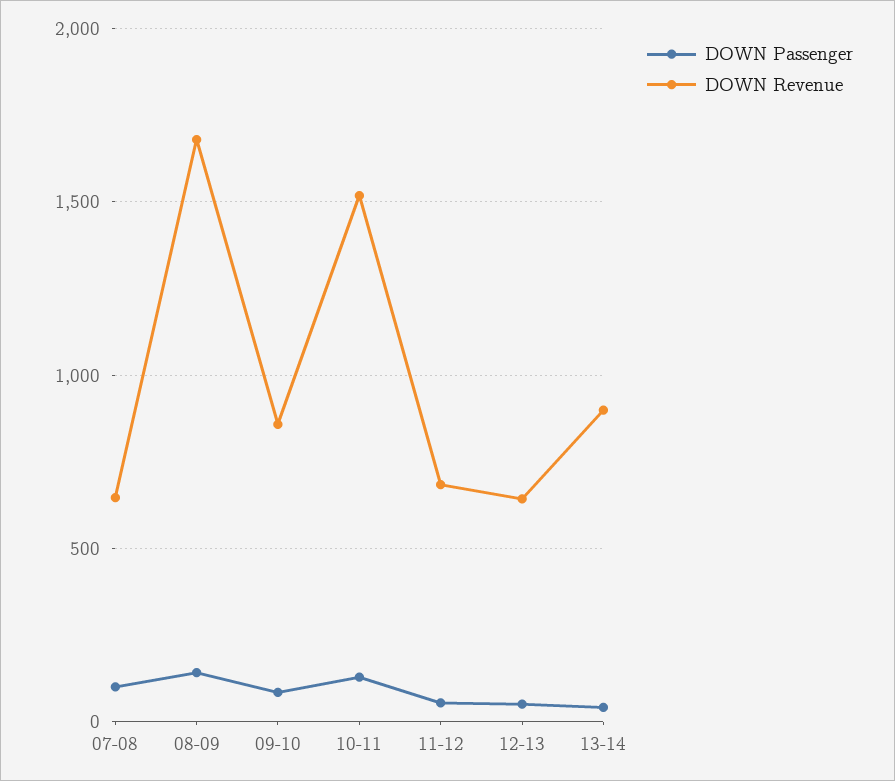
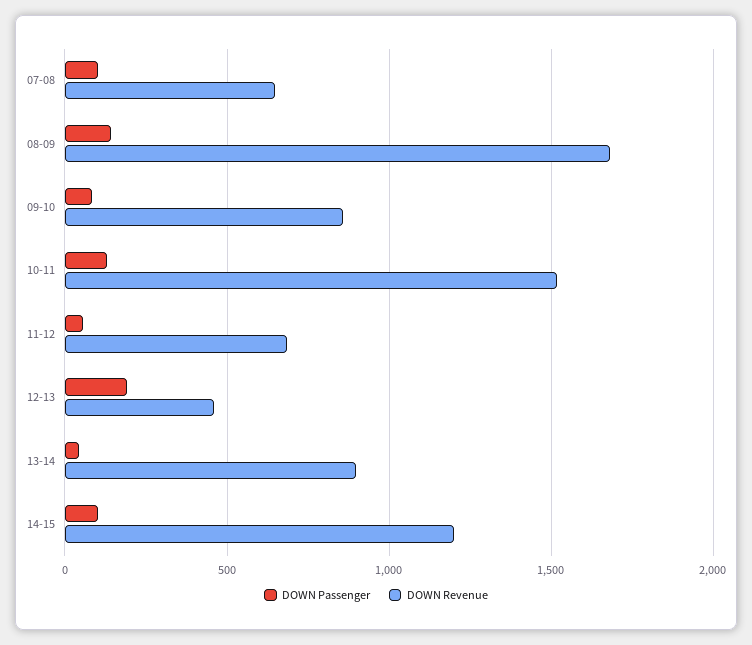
DOWN Passenger, 12-13: 50 -> 200
DOWN Revenue, 12-13: 650 -> 450
DOWN Passenger, 14-15: none -> 100
DOWN Revenue, 14-15: none -> 1200

